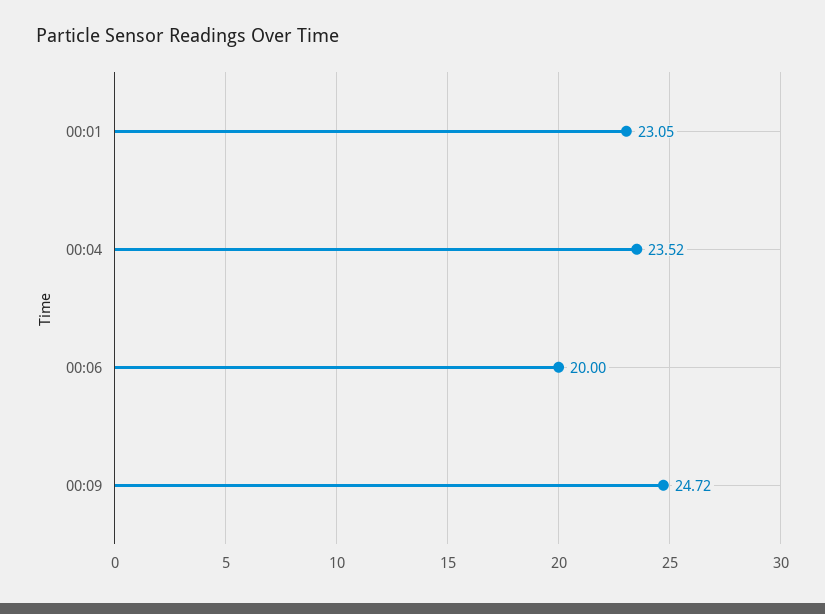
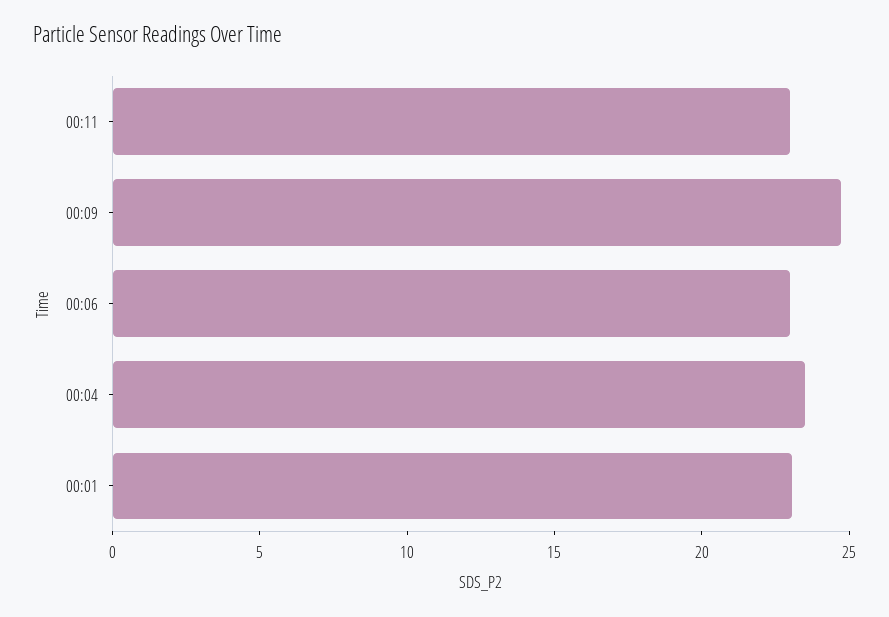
00:06: 20 -> 23
00:11: none -> 23

